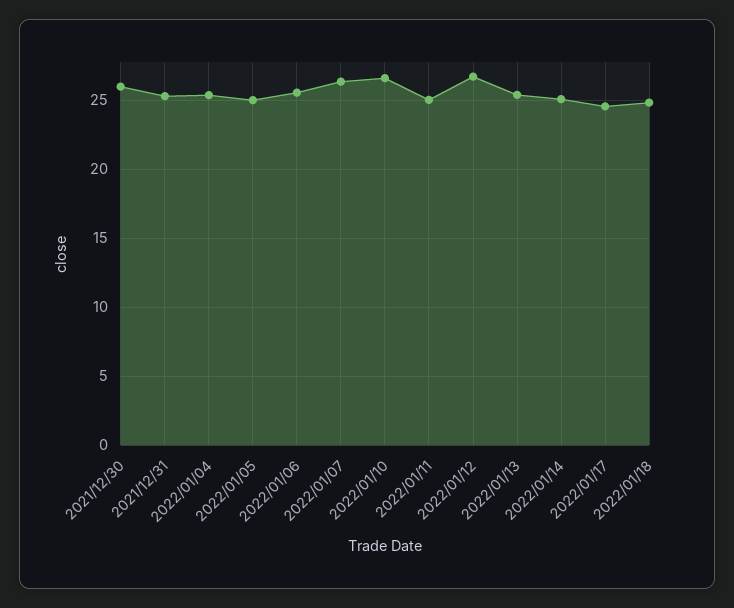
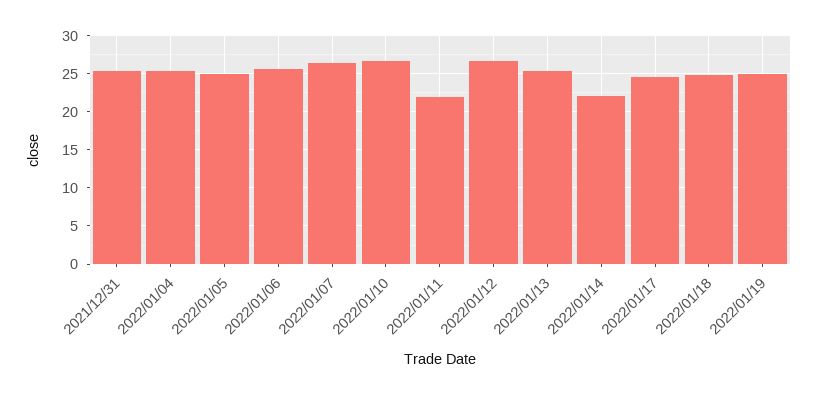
2021/12/30: 26 -> none
2022/01/11: 25 -> 22
2022/01/14: 25 -> 22
2022/01/19: none -> 25

